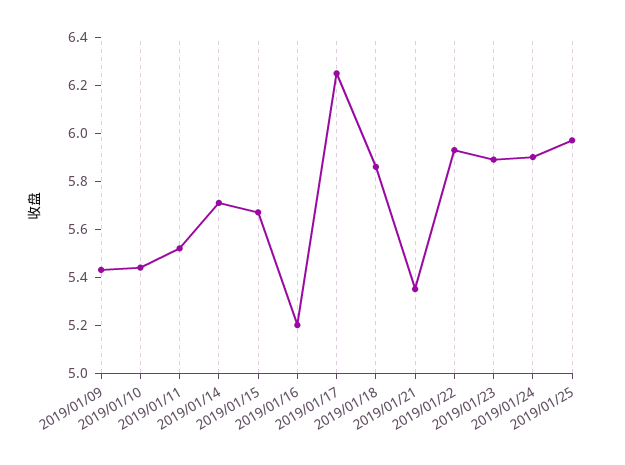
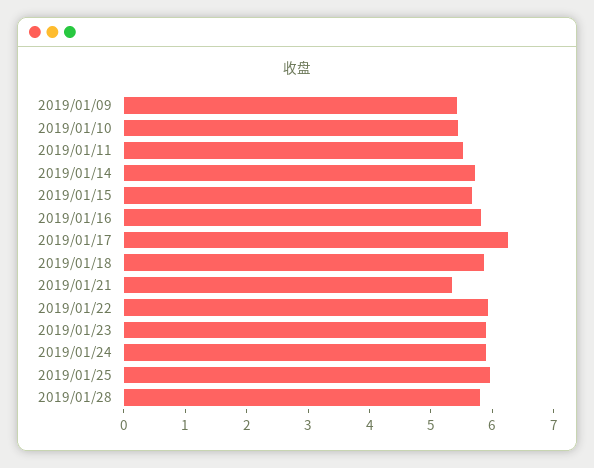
2019/01/16: 5.2 -> 5.8
2019/01/28: none -> 5.8

